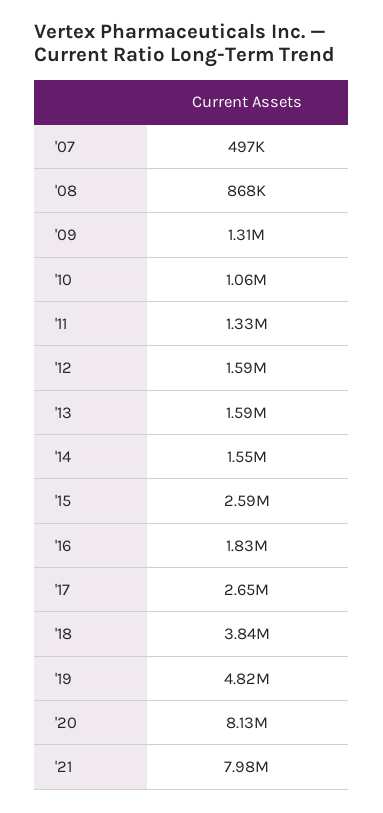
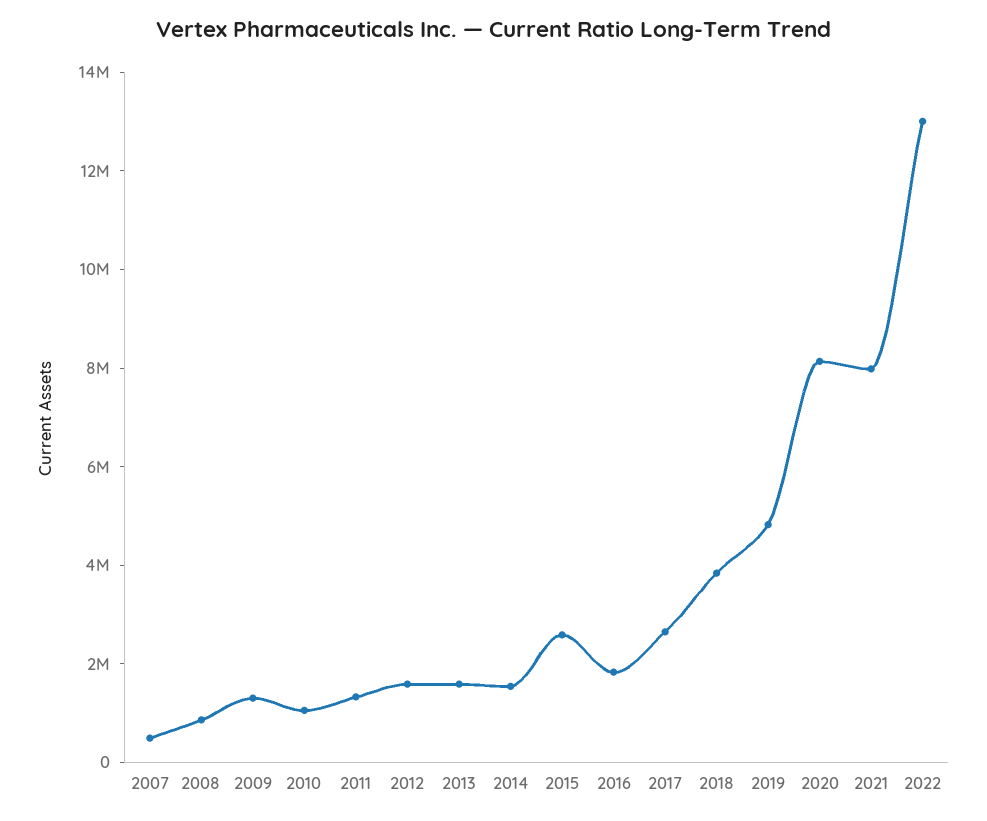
2022: none -> 13000000

